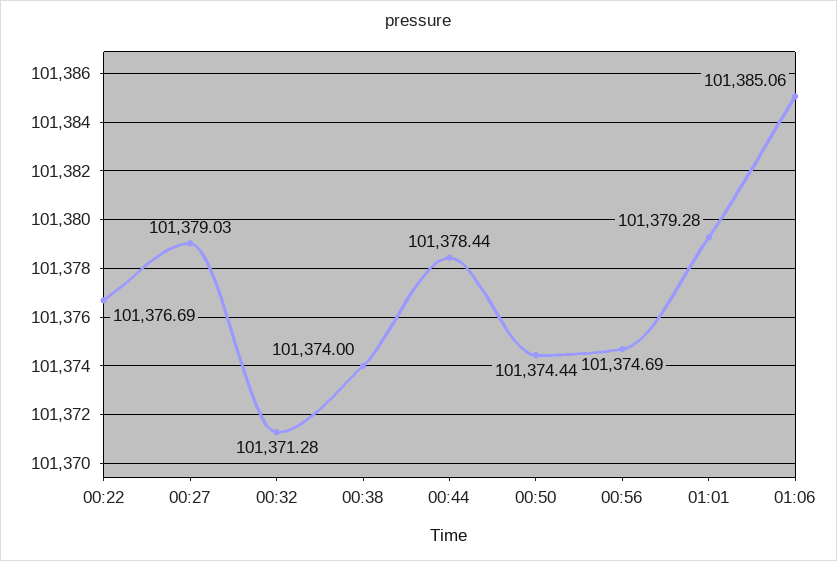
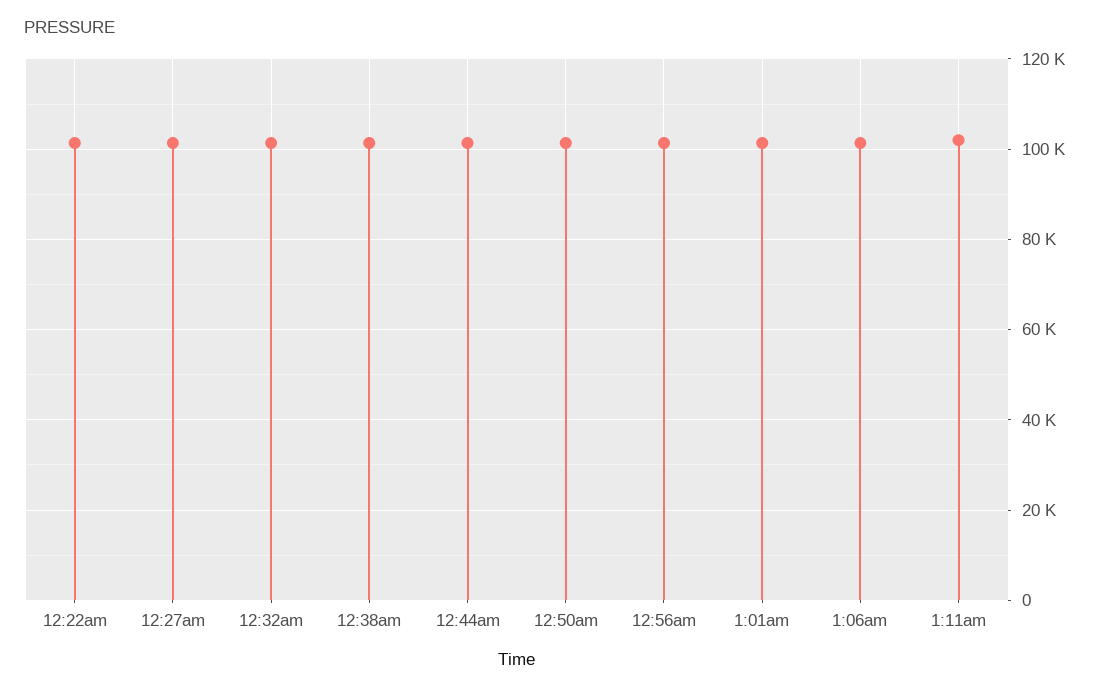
1:11am: none -> 102000

